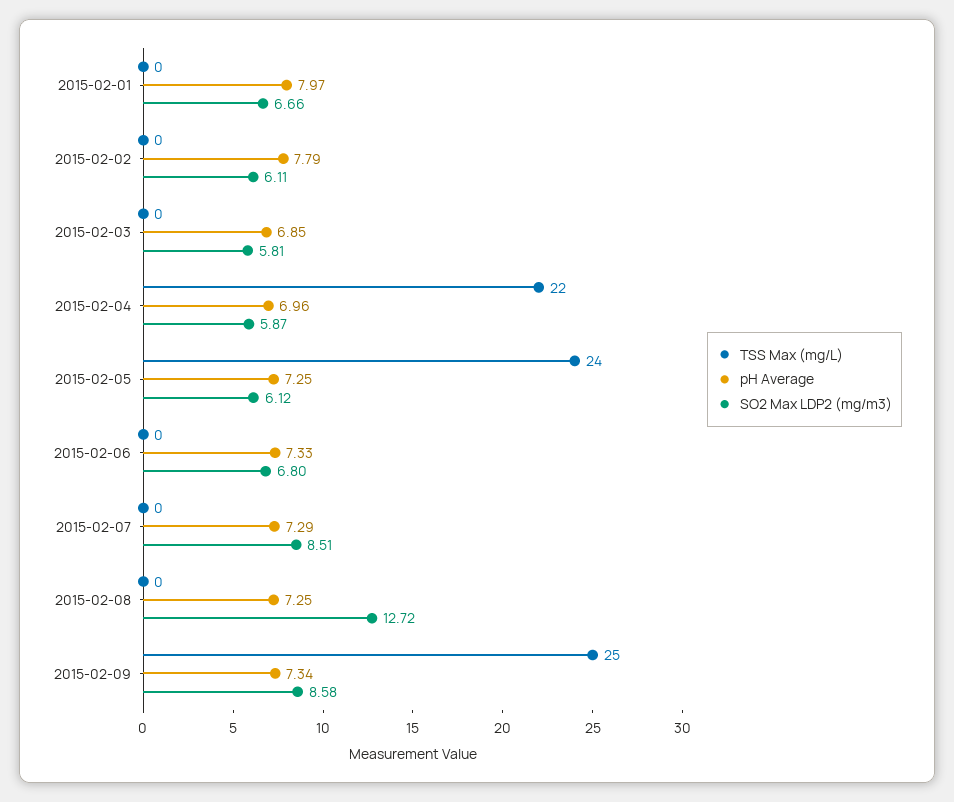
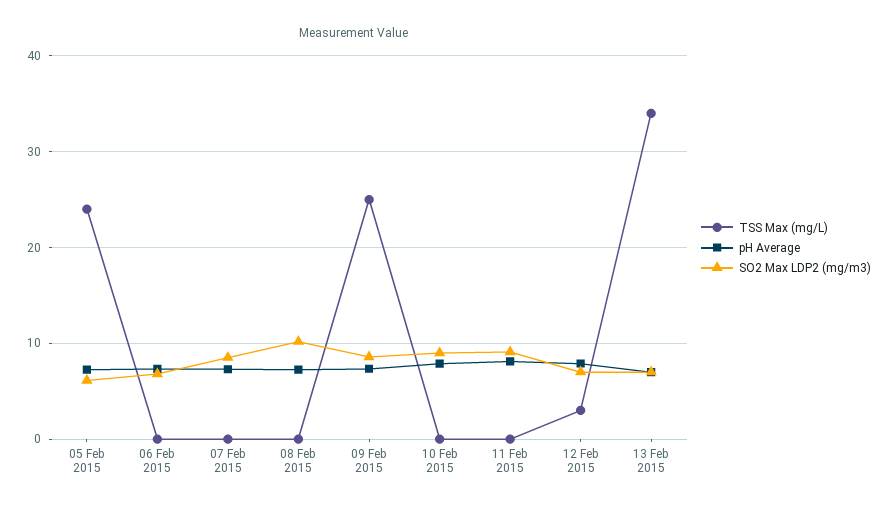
TSS Max (mg/L), 2015-02-01: 0 -> none
pH Average, 2015-02-01: 7.97 -> none
SO2 Max LDP2 (mg/m3), 2015-02-01: 6.66 -> none
TSS Max (mg/L), 2015-02-02: 0 -> none
pH Average, 2015-02-02: 7.79 -> none
SO2 Max LDP2 (mg/m3), 2015-02-02: 6.11 -> none
TSS Max (mg/L), 2015-02-03: 0 -> none
pH Average, 2015-02-03: 6.85 -> none
SO2 Max LDP2 (mg/m3), 2015-02-03: 5.81 -> none
TSS Max (mg/L), 2015-02-04: 22 -> none
pH Average, 2015-02-04: 6.96 -> none
SO2 Max LDP2 (mg/m3), 2015-02-04: 5.87 -> none
SO2 Max LDP2 (mg/m3), 2015-02-08: 12.72 -> 10
TSS Max (mg/L), 10 Feb 2015: none -> 0
pH Average, 10 Feb 2015: none -> 8
SO2 Max LDP2 (mg/m3), 10 Feb 2015: none -> 9
TSS Max (mg/L), 11 Feb 2015: none -> 0
pH Average, 11 Feb 2015: none -> 8
SO2 Max LDP2 (mg/m3), 11 Feb 2015: none -> 9
TSS Max (mg/L), 12 Feb 2015: none -> 3
pH Average, 12 Feb 2015: none -> 8
SO2 Max LDP2 (mg/m3), 12 Feb 2015: none -> 7
TSS Max (mg/L), 13 Feb 2015: none -> 34
pH Average, 13 Feb 2015: none -> 7
SO2 Max LDP2 (mg/m3), 13 Feb 2015: none -> 7

